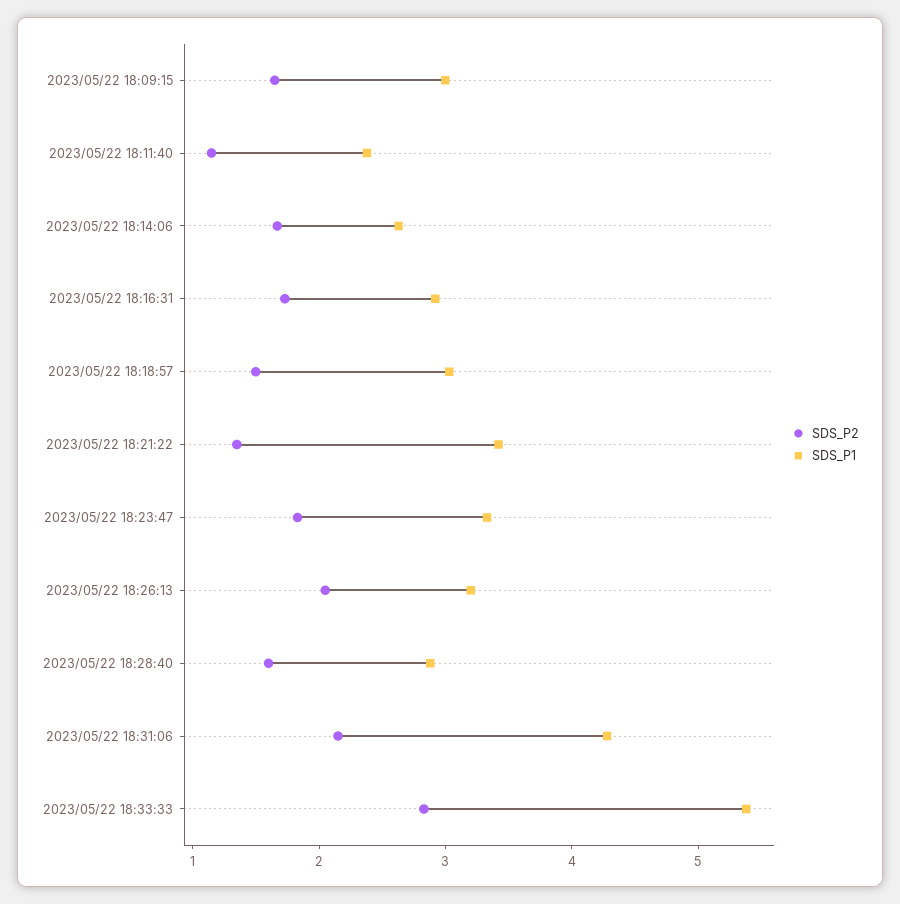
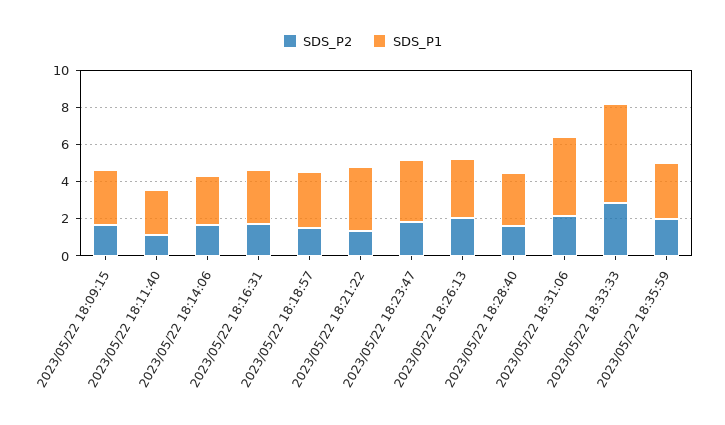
SDS_P2, 2023/05/22 18:35:59: none -> 2
SDS_P1, 2023/05/22 18:35:59: none -> 3

